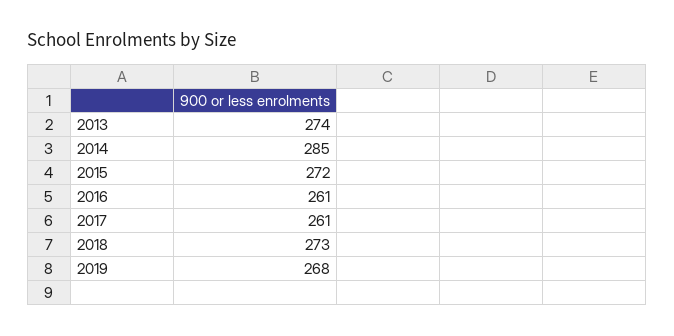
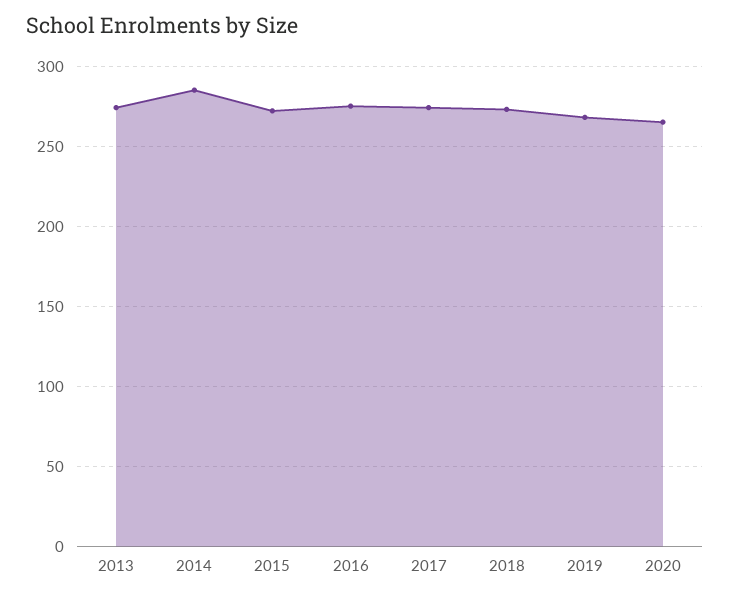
2016: 261 -> 275
2017: 261 -> 275
2020: none -> 265

